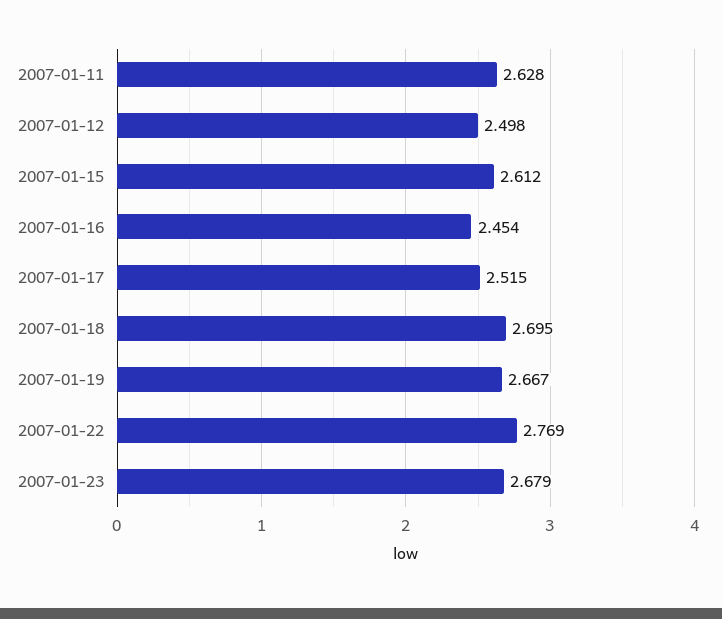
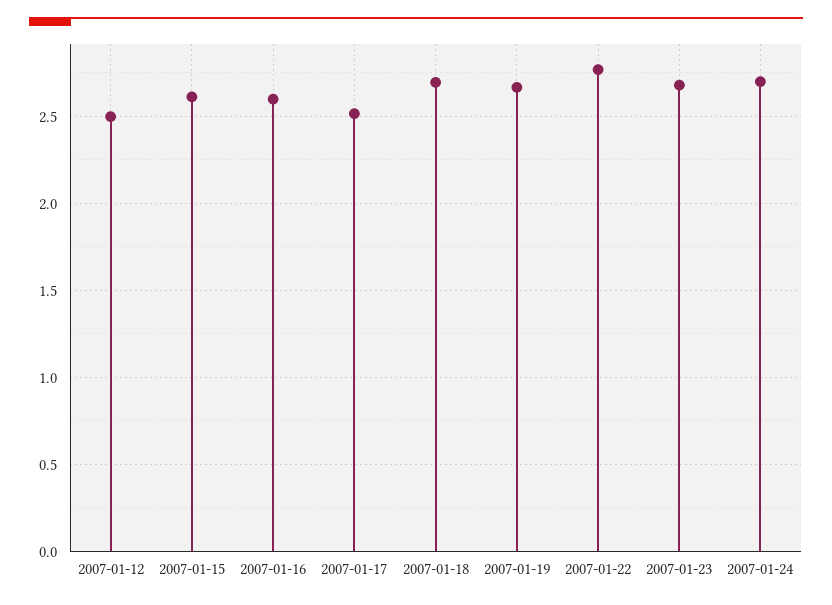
2007-01-11: 2.628 -> none
2007-01-16: 2.454 -> 2.6
2007-01-24: none -> 2.7

